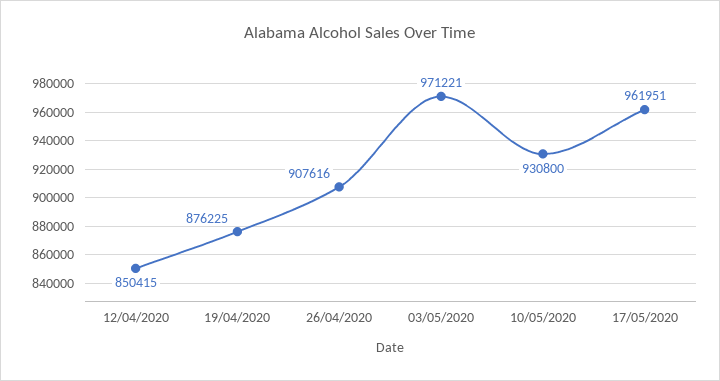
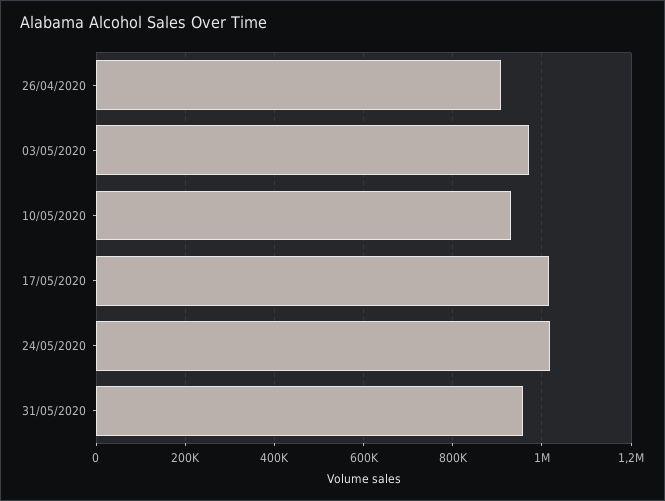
12/04/2020: 850415 -> none
19/04/2020: 876225 -> none
17/05/2020: 961951 -> 1020000
24/05/2020: none -> 1020000
31/05/2020: none -> 960000

